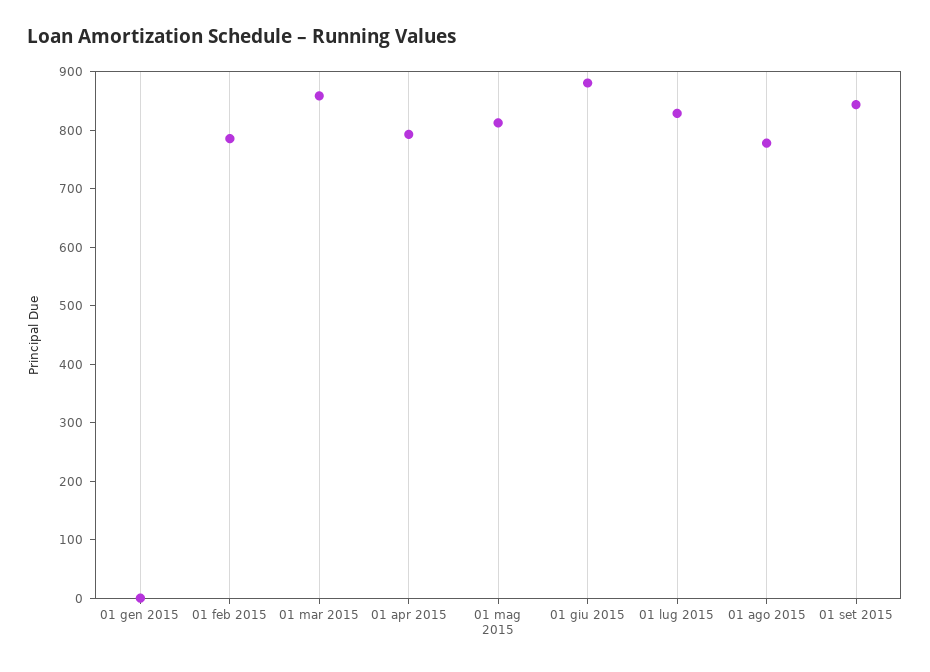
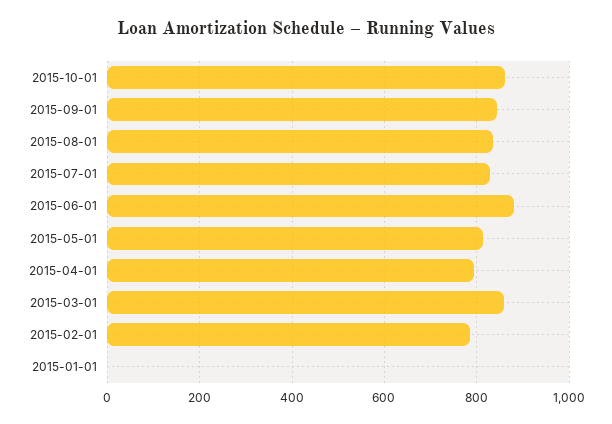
01 ago 2015: 780 -> 840
2015-10-01: none -> 860

